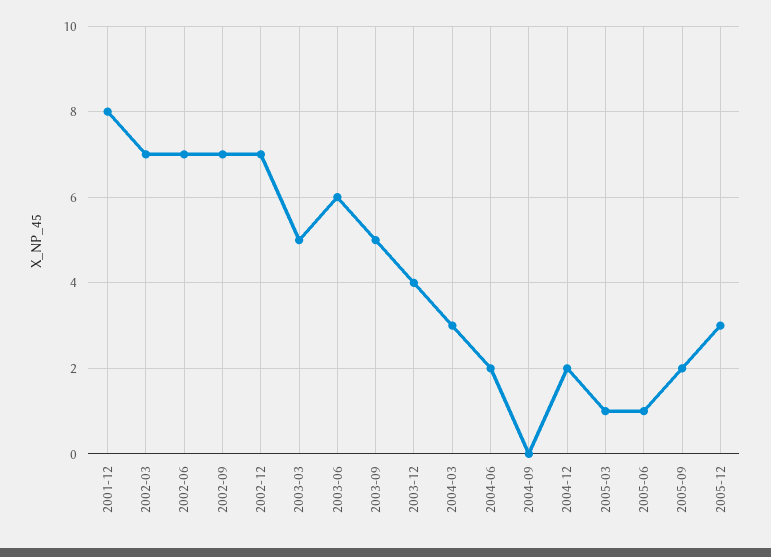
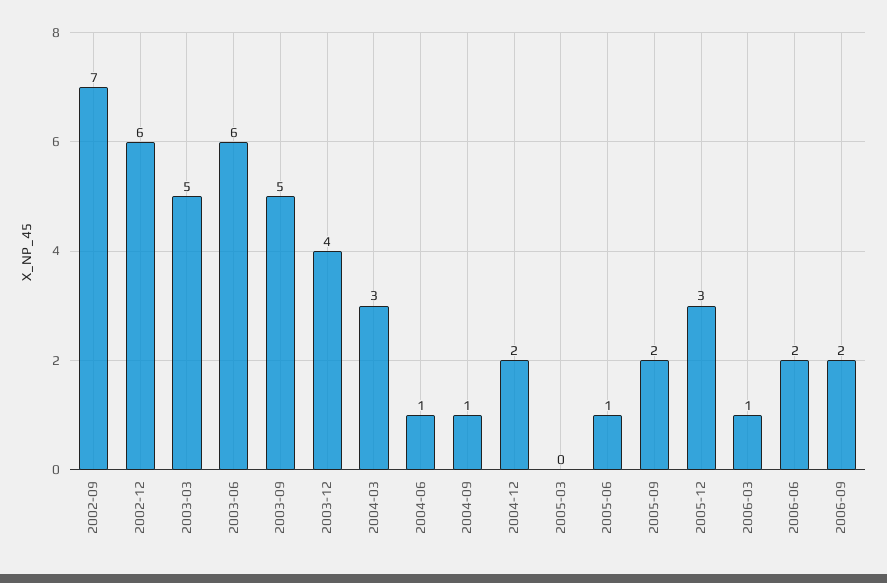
2001-12: 8 -> none
2002-03: 7 -> none
2002-06: 7 -> none
2002-12: 7 -> 6
2004-06: 2 -> 1
2004-09: 0 -> 1
2005-03: 1 -> 0
2006-03: none -> 1
2006-06: none -> 2
2006-09: none -> 2

